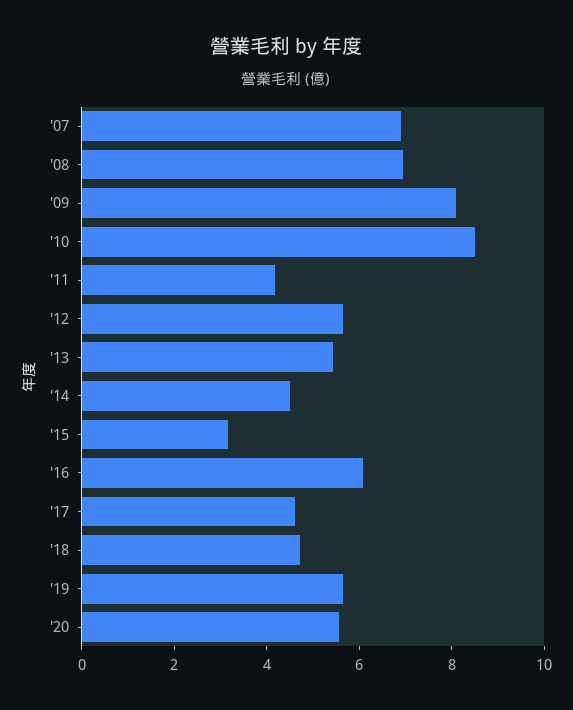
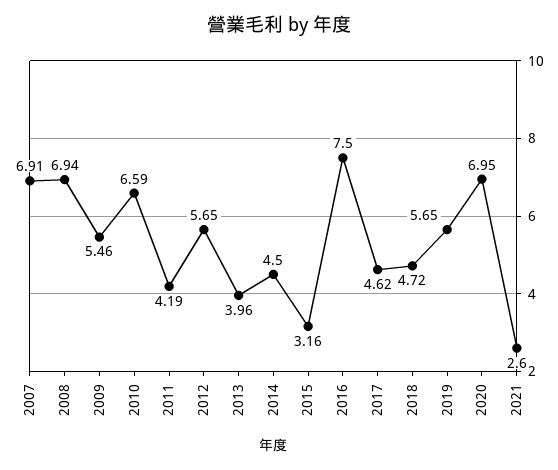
'09: 8 -> 5.46
'10: 8.5 -> 6.59
'13: 5.5 -> 3.96
'16: 6 -> 7.5
'20: 5.5 -> 6.95
2021: none -> 2.6

